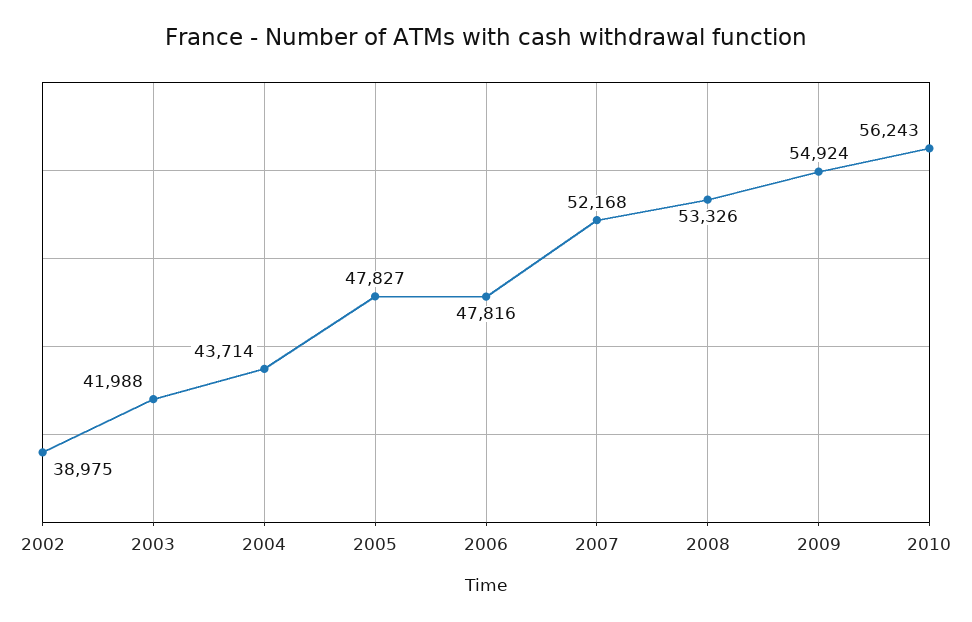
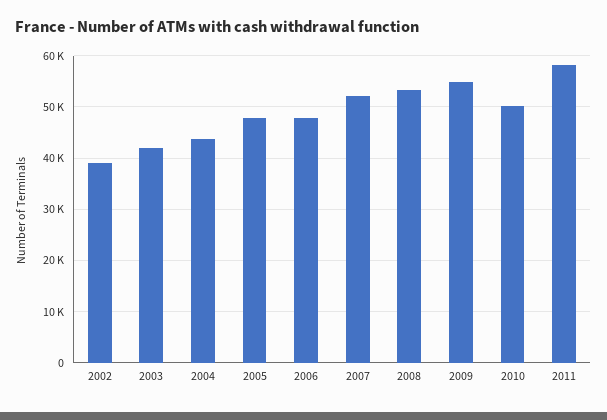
2010: 56243 -> 50000
2011: none -> 58000

